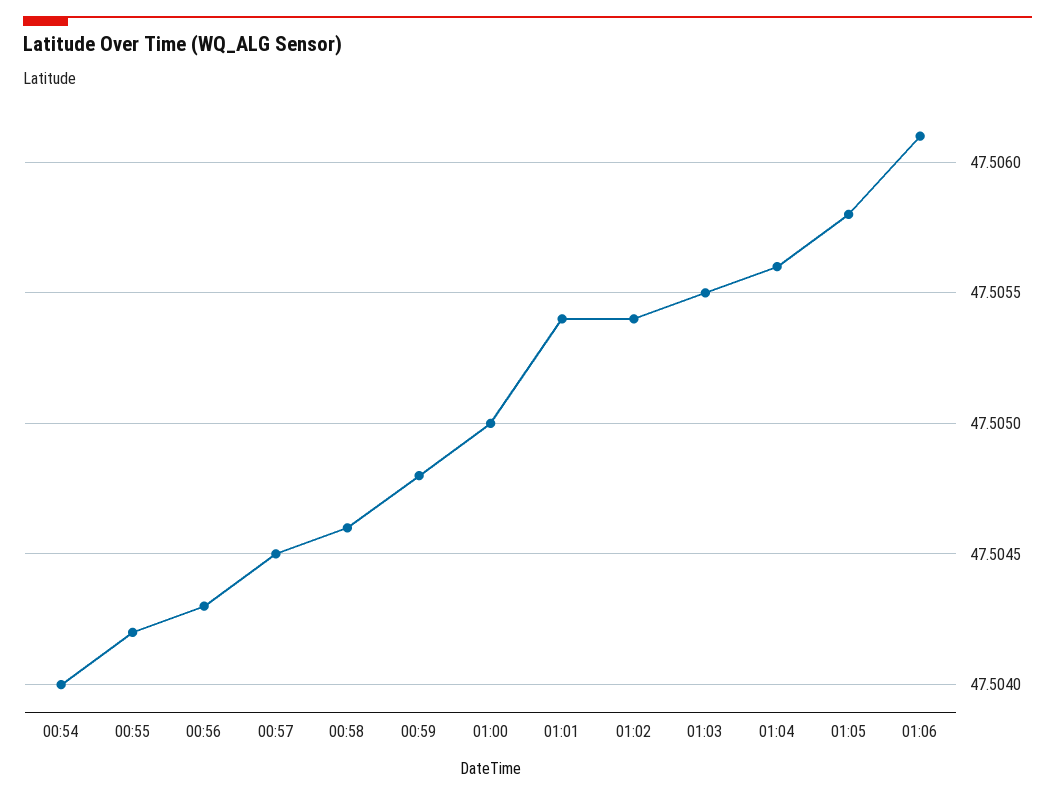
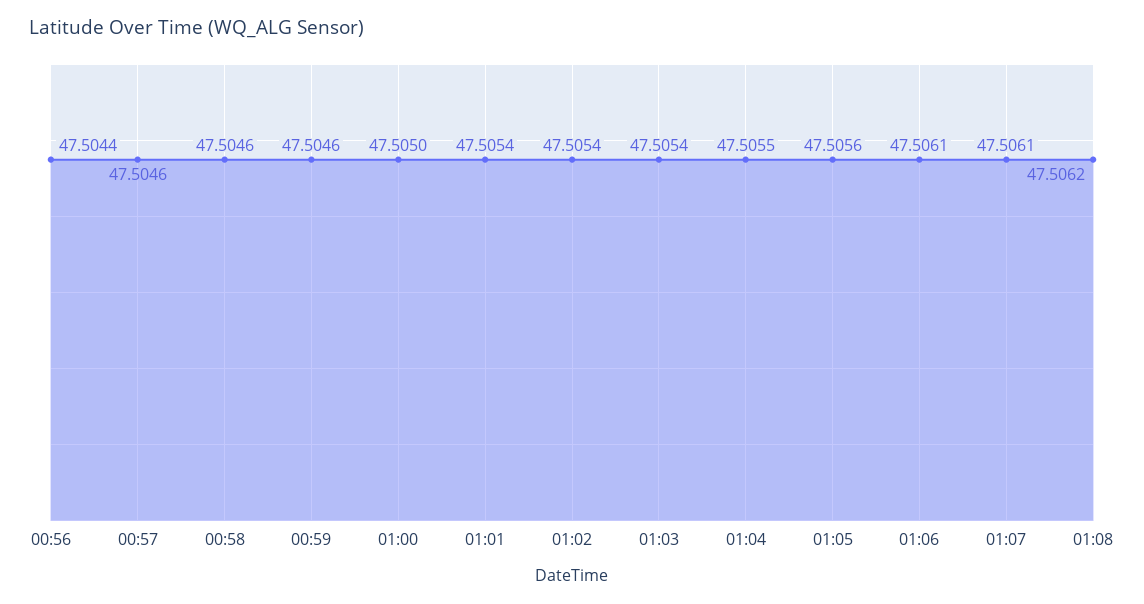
00:54: 47.504 -> none
00:55: 47.5042 -> none
00:56: 47.5043 -> 47.5044
00:57: 47.5045 -> 47.5046
00:59: 47.5048 -> 47.5046
01:03: 47.5055 -> 47.5054
01:04: 47.5056 -> 47.5055
01:05: 47.5058 -> 47.5056
01:07: none -> 47.5061
01:08: none -> 47.5062

